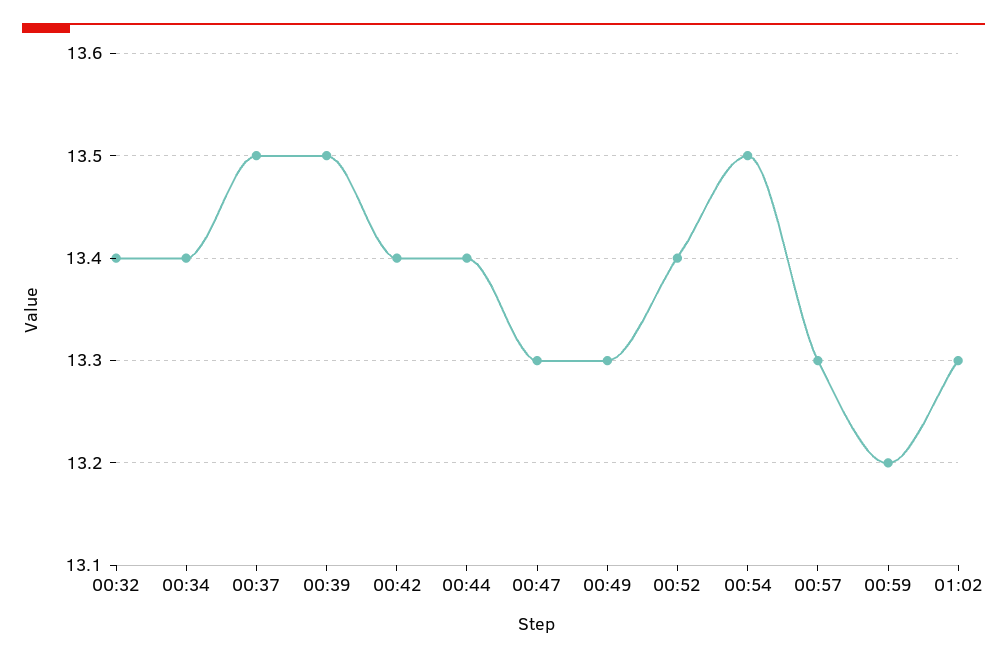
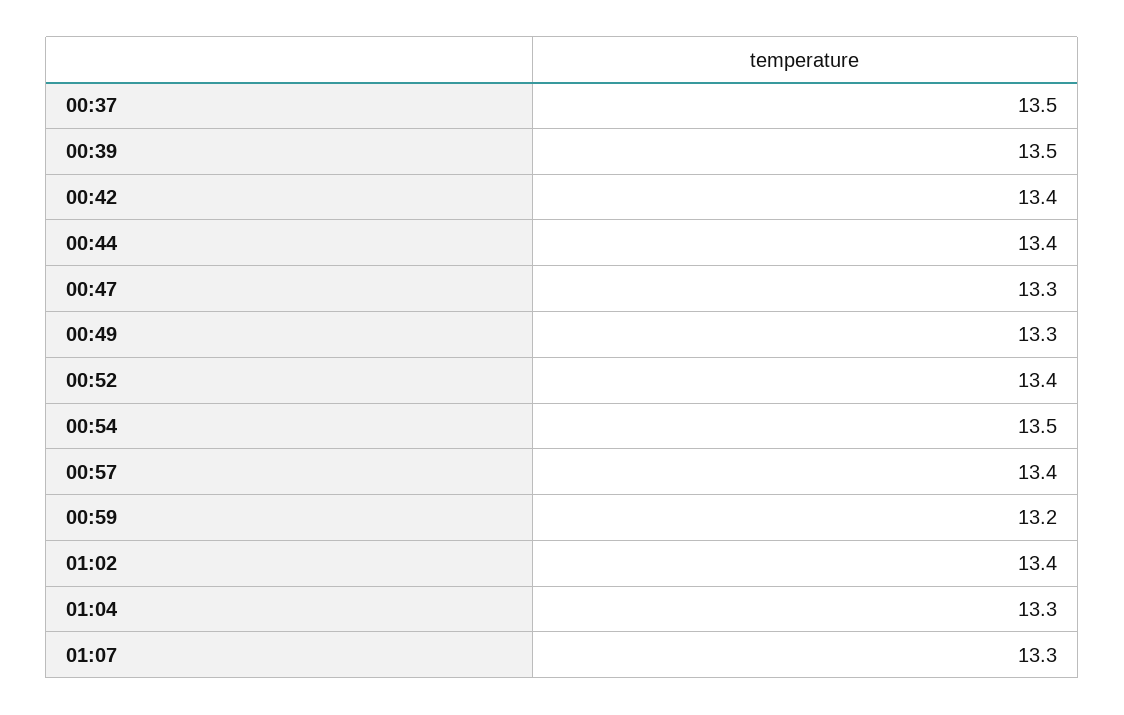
00:32: 13.4 -> none
00:34: 13.4 -> none
00:57: 13.3 -> 13.4
01:02: 13.3 -> 13.4
01:04: none -> 13.3
01:07: none -> 13.3

